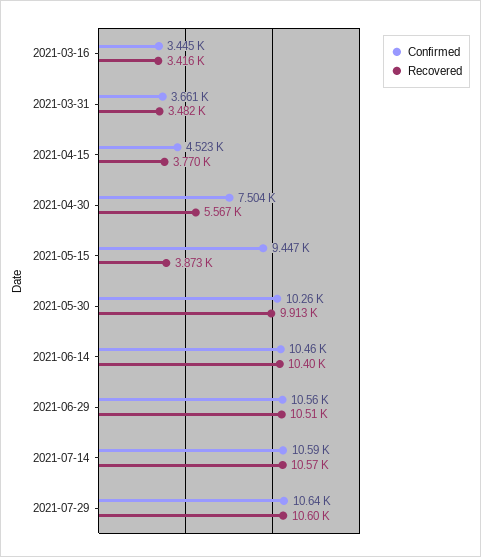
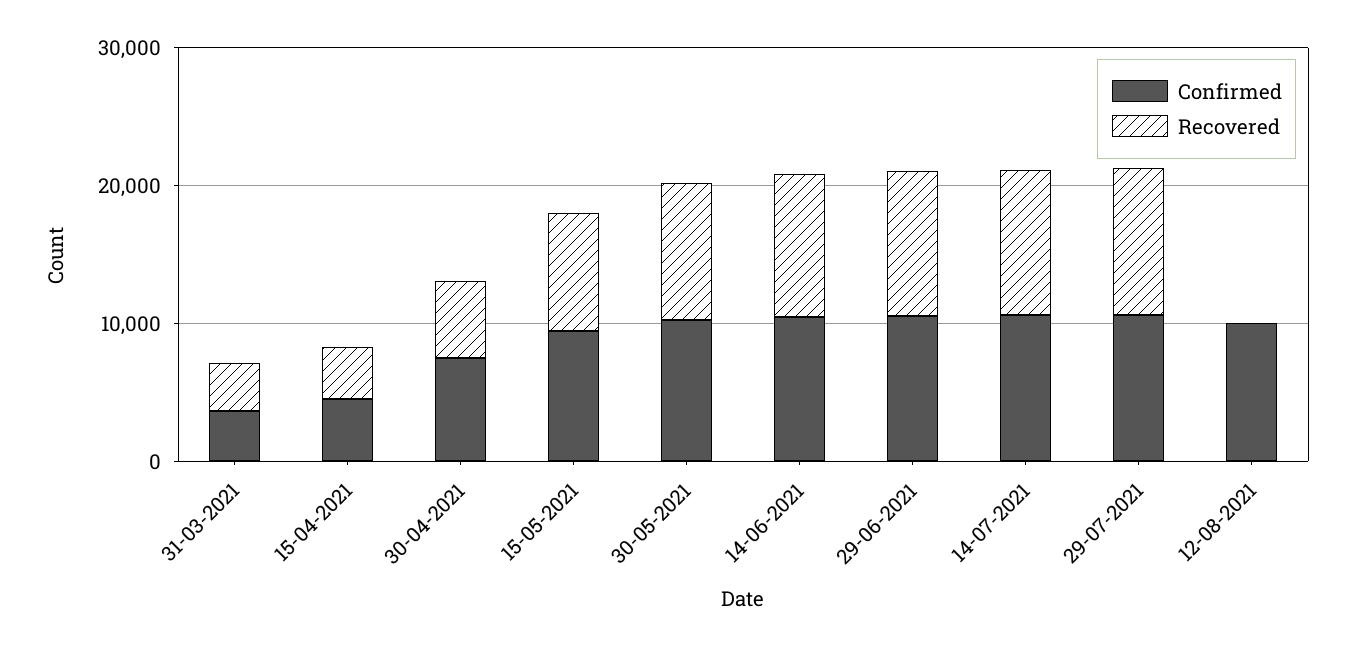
Confirmed, 2021-03-16: 3445 -> none
Recovered, 2021-03-16: 3416 -> none
Recovered, 2021-05-15: 3873 -> 8000
Confirmed, 12-08-2021: none -> 10000
Recovered, 12-08-2021: none -> 0

